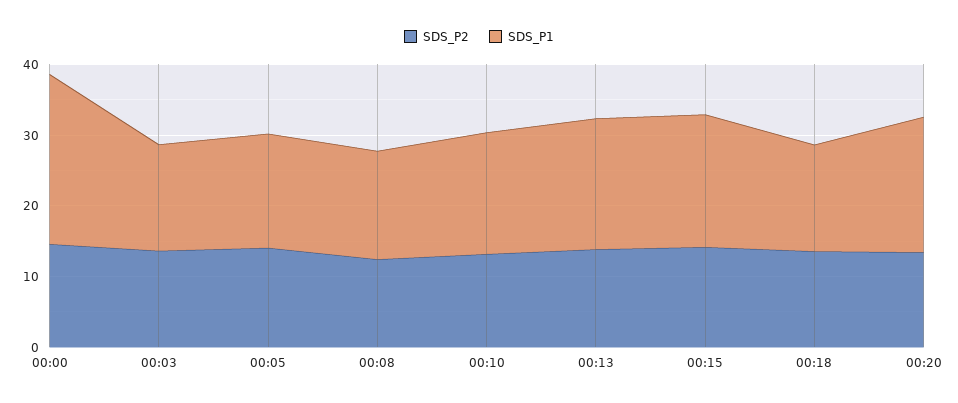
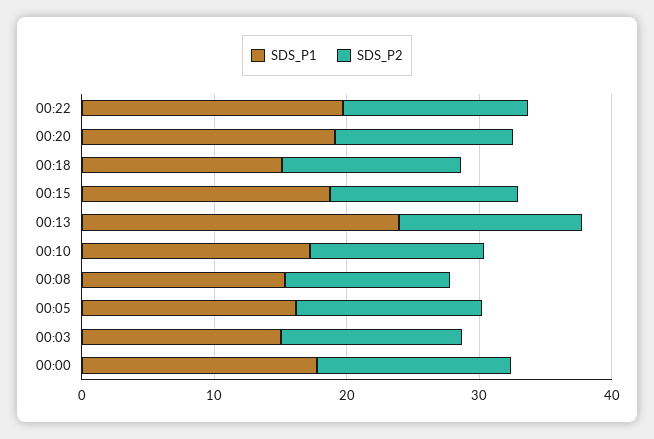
SDS_P1, 00:00: 24 -> 18
SDS_P1, 00:13: 18 -> 24
SDS_P1, 00:22: none -> 20
SDS_P2, 00:22: none -> 14

